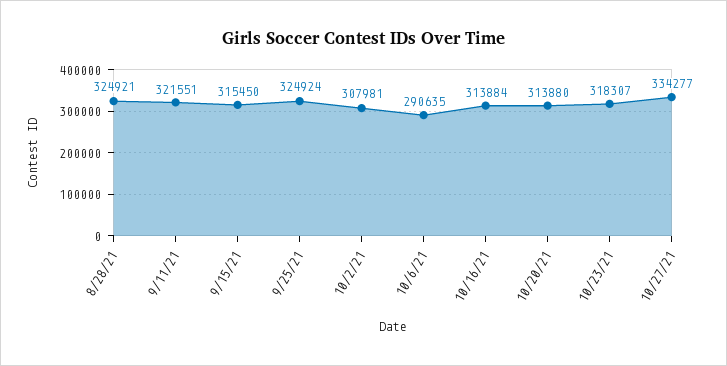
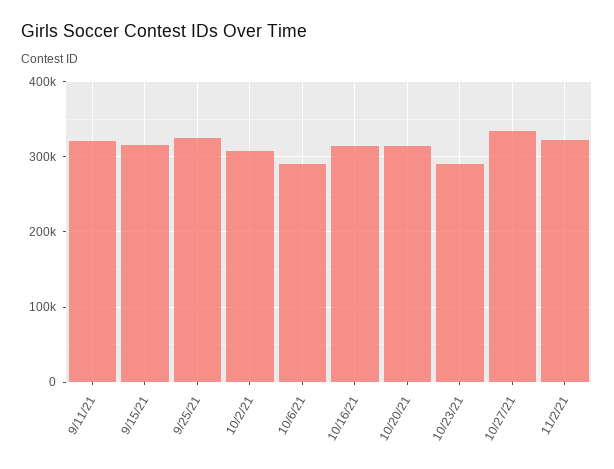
8/28/21: 324921 -> none
10/23/21: 318307 -> 290000
11/2/21: none -> 320000

